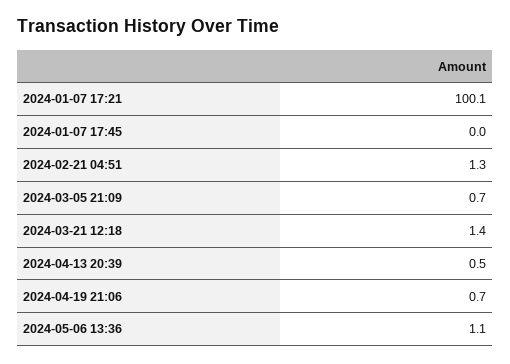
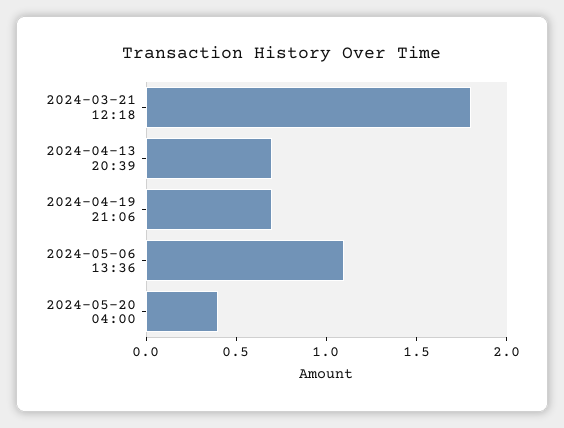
2024-01-07 17:21: 100.1 -> none
2024-01-07 17:45: 0 -> none
2024-02-21 04:51: 1.3 -> none
2024-03-05 21:09: 0.7 -> none
2024-03-21 12:18: 1.4 -> 1.8
2024-04-13 20:39: 0.5 -> 0.7
2024-05-20 04:00: none -> 0.4

